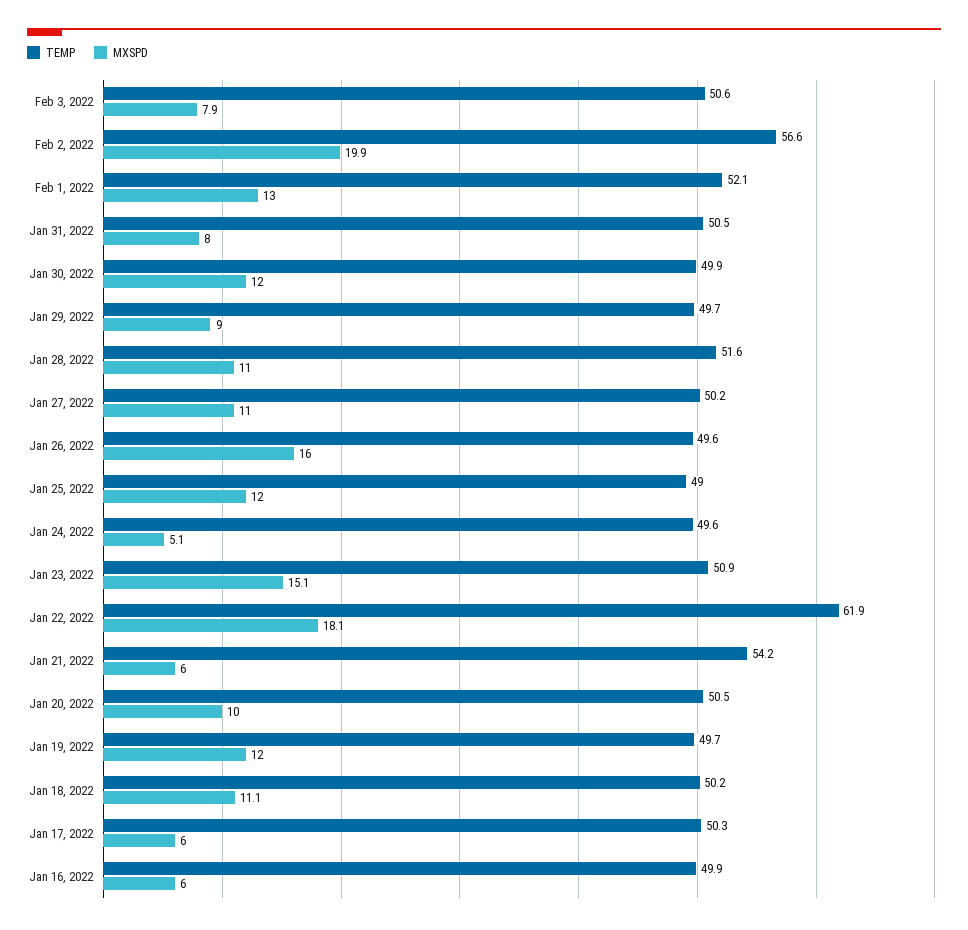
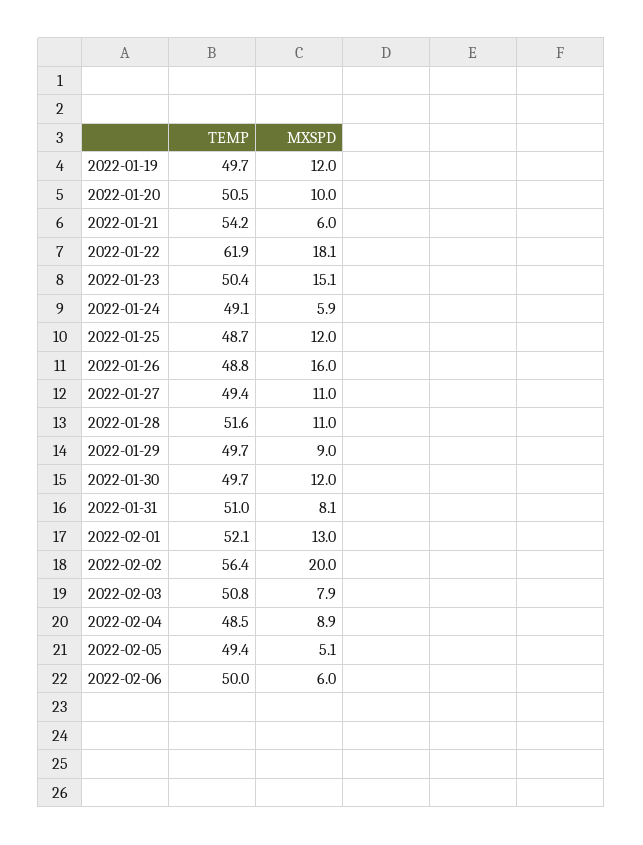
TEMP, Feb 3, 2022: 50.6 -> 50.8
TEMP, Feb 2, 2022: 56.6 -> 56.4
MXSPD, Feb 2, 2022: 19.9 -> 20
TEMP, Jan 31, 2022: 50.5 -> 51
MXSPD, Jan 31, 2022: 8 -> 8.1
TEMP, Jan 30, 2022: 49.9 -> 49.7
TEMP, Jan 27, 2022: 50.2 -> 49.4
TEMP, Jan 26, 2022: 49.6 -> 48.8
TEMP, Jan 25, 2022: 49 -> 48.7
TEMP, Jan 24, 2022: 49.6 -> 49.1
MXSPD, Jan 24, 2022: 5.1 -> 5.9
TEMP, Jan 23, 2022: 50.9 -> 50.4
TEMP, Jan 18, 2022: 50.2 -> none
MXSPD, Jan 18, 2022: 11.1 -> none
TEMP, Jan 17, 2022: 50.3 -> none
MXSPD, Jan 17, 2022: 6 -> none
TEMP, Jan 16, 2022: 49.9 -> none
MXSPD, Jan 16, 2022: 6 -> none
TEMP, 2022-02-04: none -> 48.5
MXSPD, 2022-02-04: none -> 8.9
TEMP, 2022-02-05: none -> 49.4
MXSPD, 2022-02-05: none -> 5.1
TEMP, 2022-02-06: none -> 50
MXSPD, 2022-02-06: none -> 6

